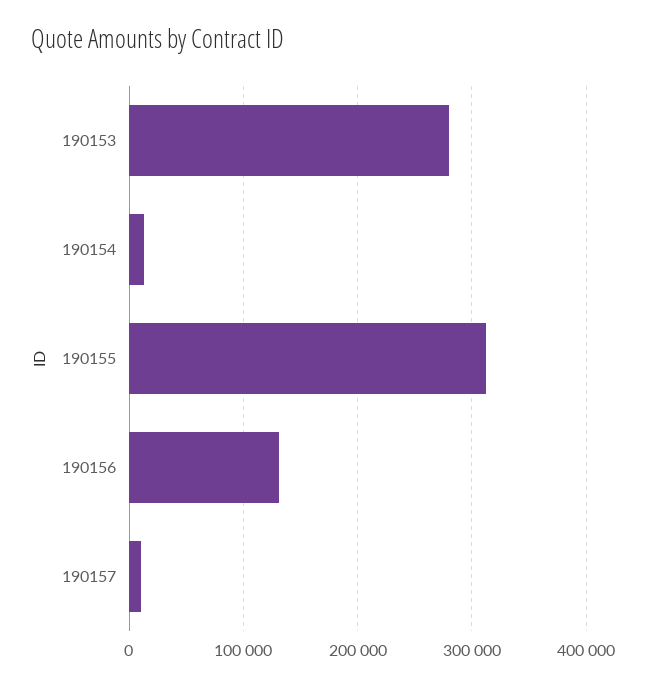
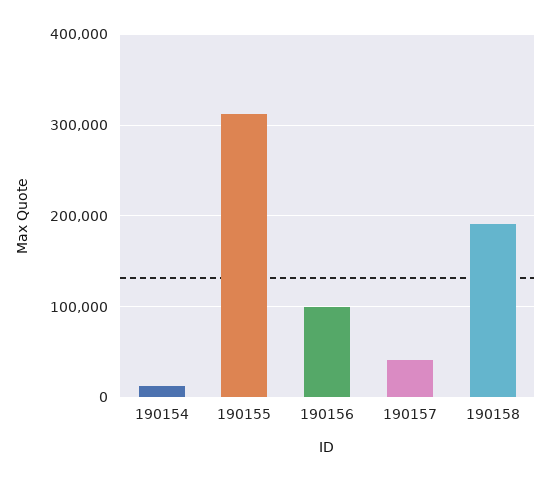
190153: 280000 -> none
190156: 130000 -> 100000
190157: 10000 -> 40000
190158: none -> 190000

